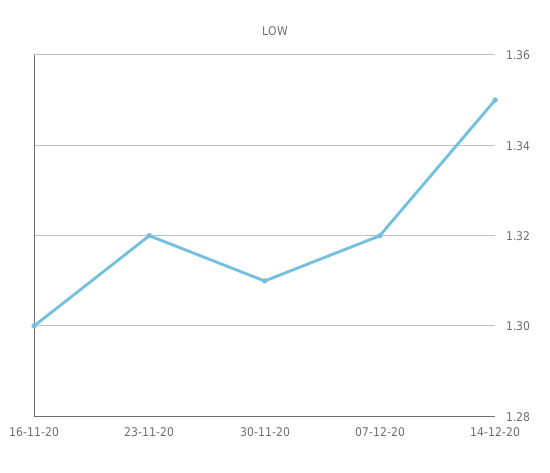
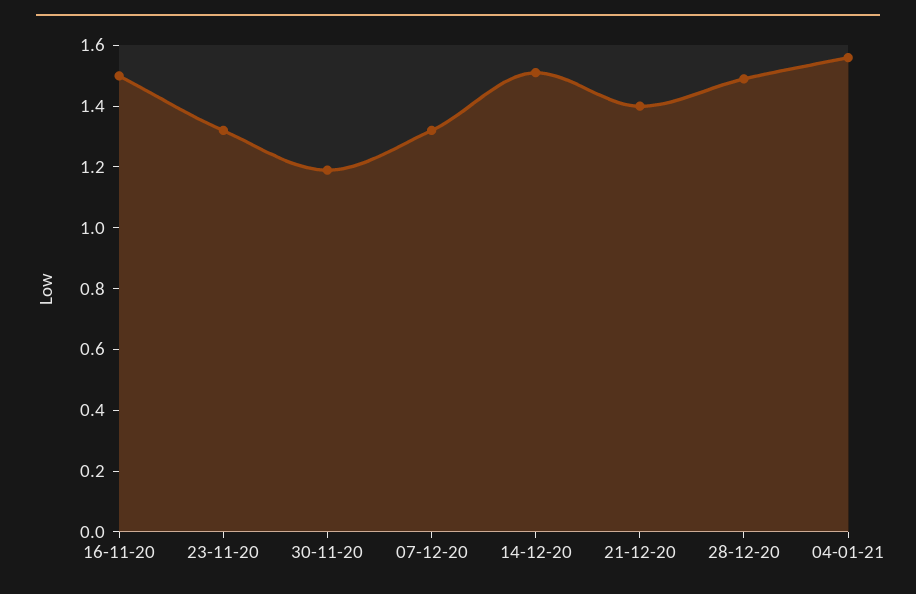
16-11-20: 1.3 -> 1.5
30-11-20: 1.31 -> 1.2
14-12-20: 1.35 -> 1.5
21-12-20: none -> 1.4
28-12-20: none -> 1.5
04-01-21: none -> 1.55

